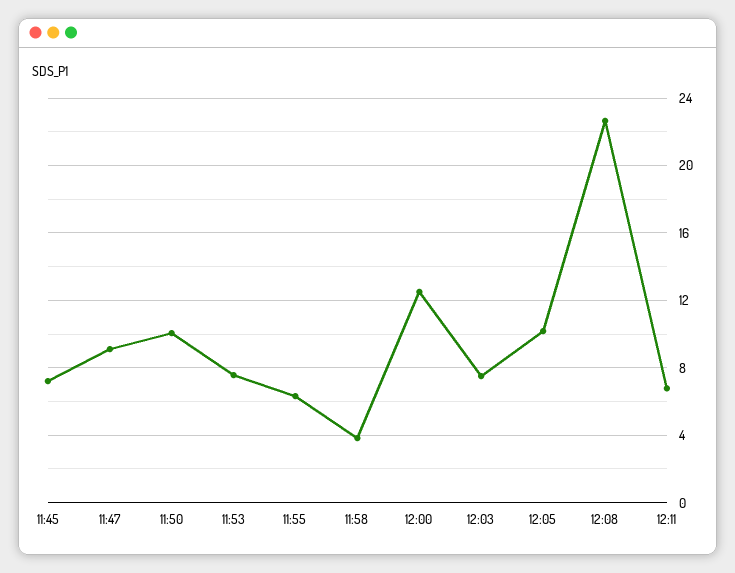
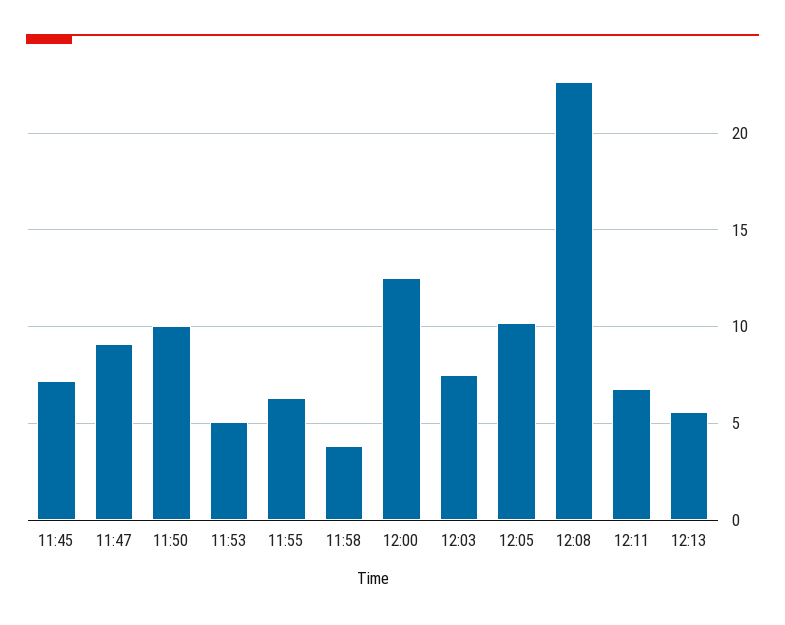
11:53: 7.5 -> 5
12:13: none -> 5.5

